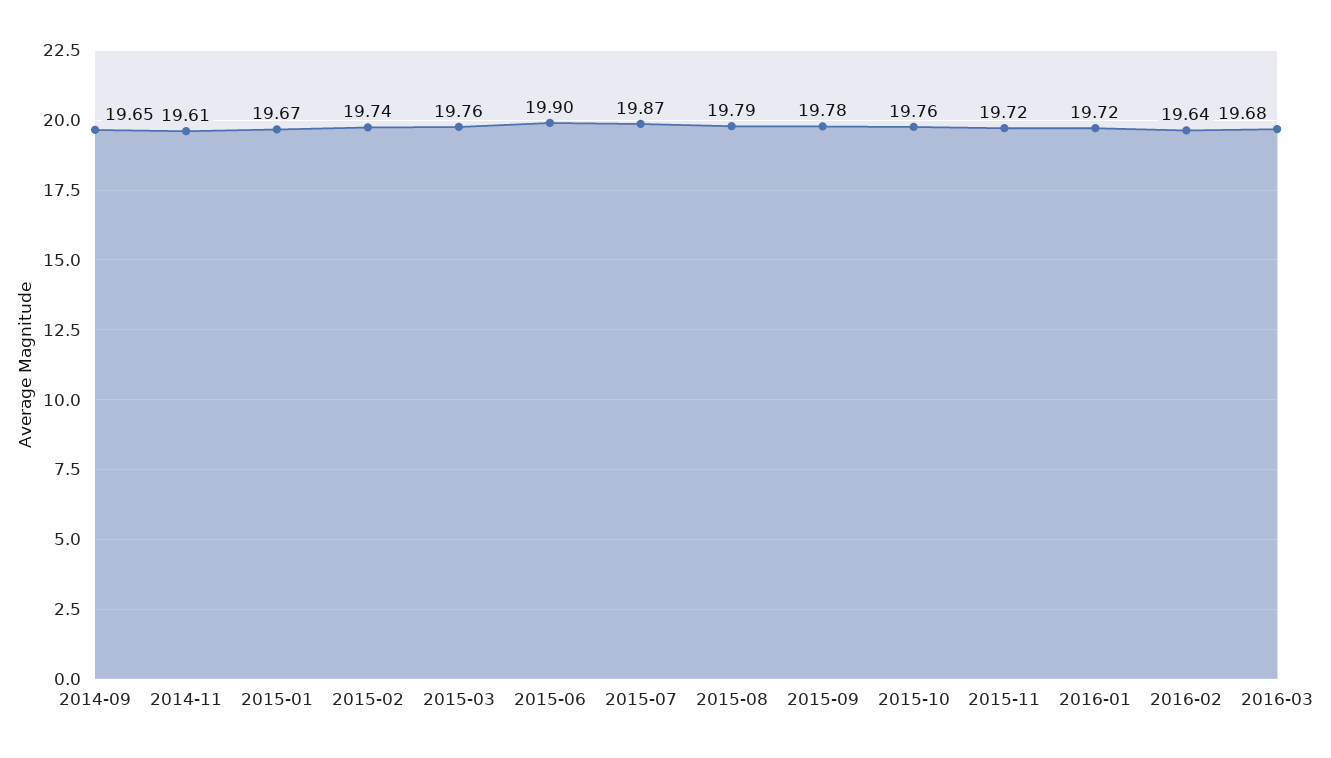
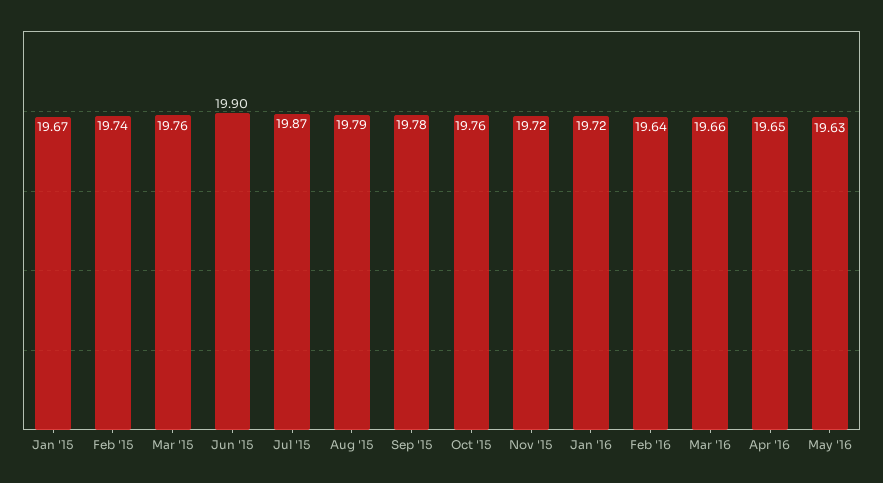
2014-09: 19.65 -> none
2014-11: 19.61 -> none
2016-03: 19.68 -> 19.66
Apr '16: none -> 19.65
May '16: none -> 19.63

